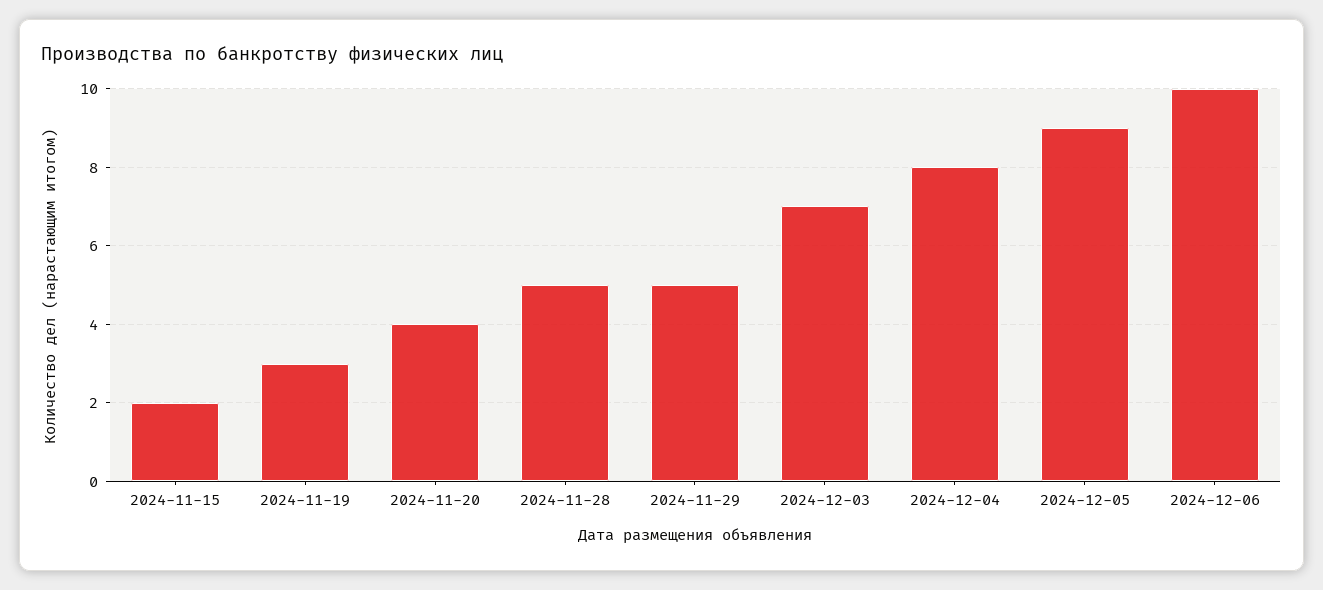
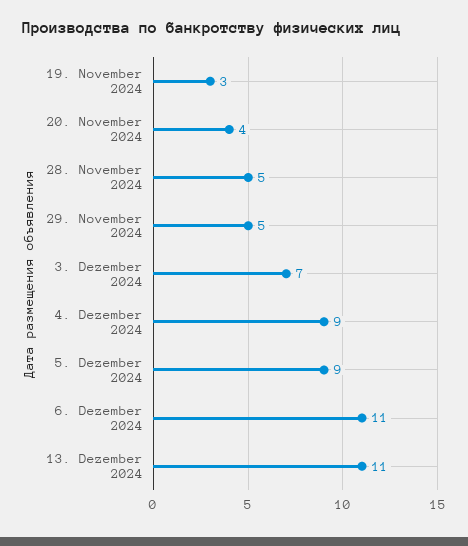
2024-11-15: 2 -> none
2024-12-04: 8 -> 9
2024-12-06: 10 -> 11
13. Dezember 2024: none -> 11

